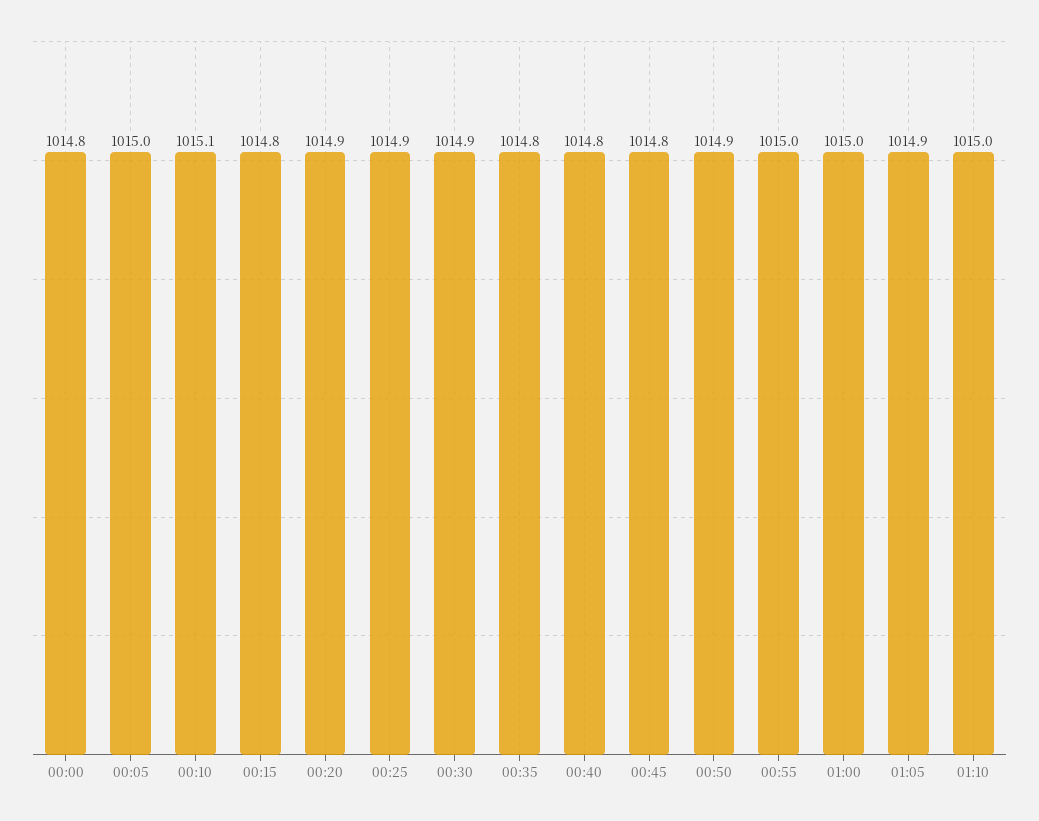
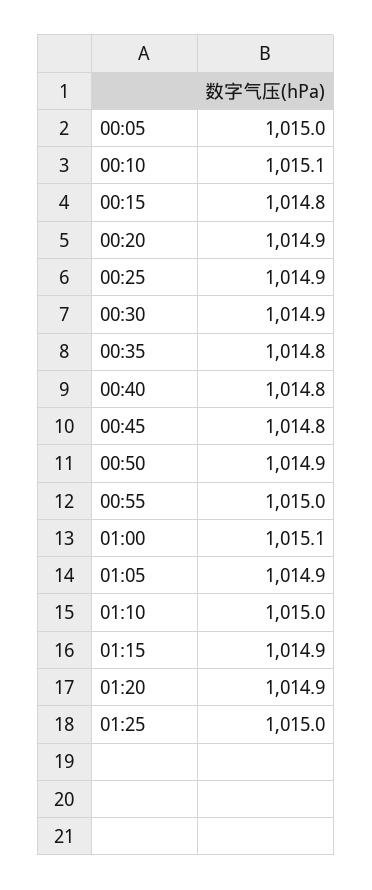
00:00: 1014.8 -> none
01:00: 1015 -> 1015.1
01:15: none -> 1014.9
01:20: none -> 1014.9
01:25: none -> 1015

